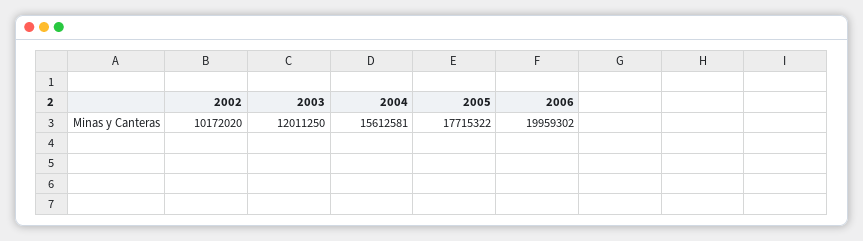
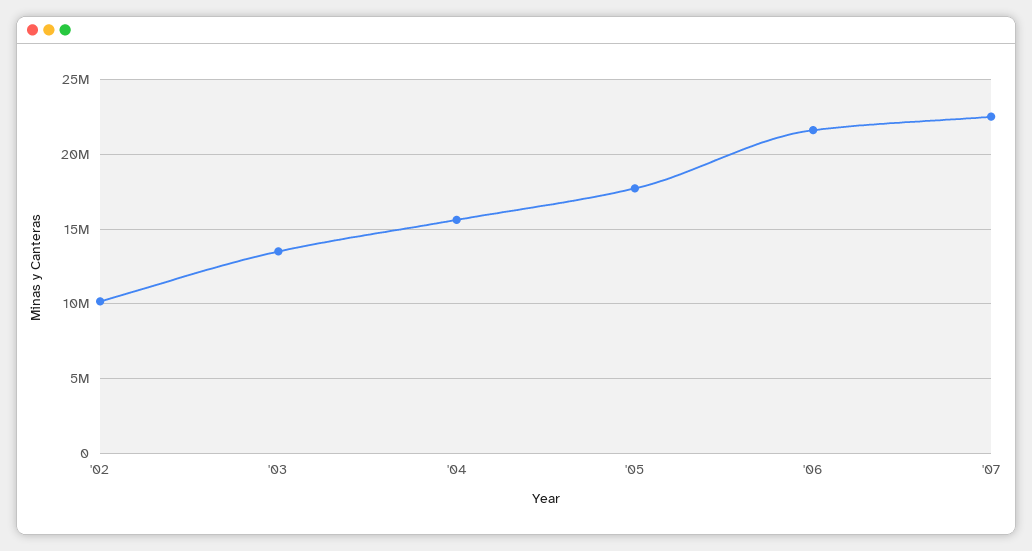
2003: 12011250 -> 13500000
2006: 19959302 -> 21500000
'07: none -> 22500000

